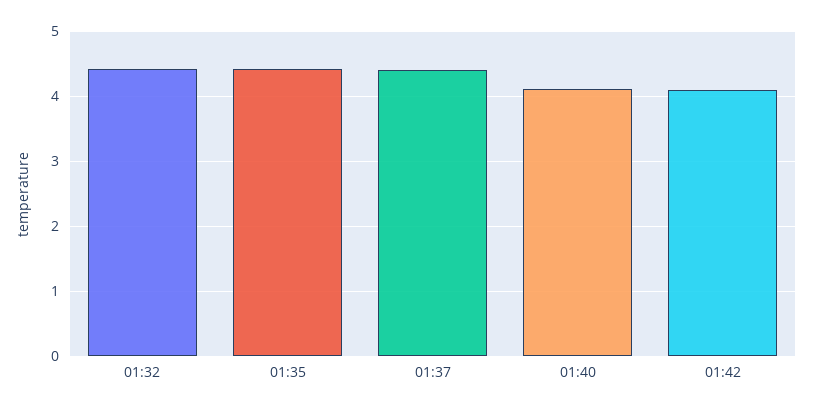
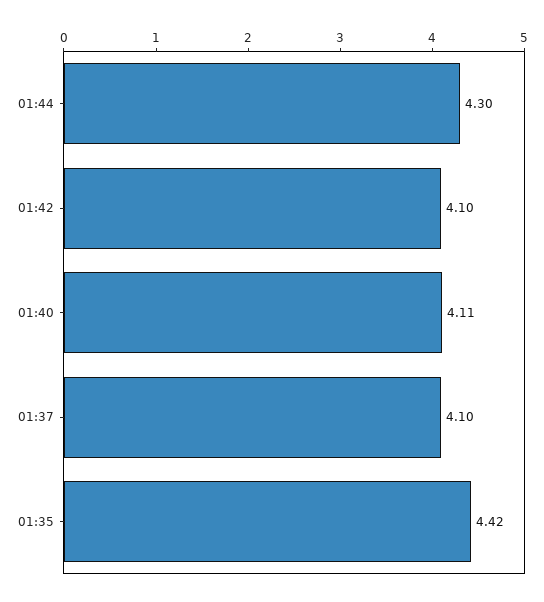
01:32: 4.4 -> none
01:37: 4.4 -> 4.1
01:44: none -> 4.3

